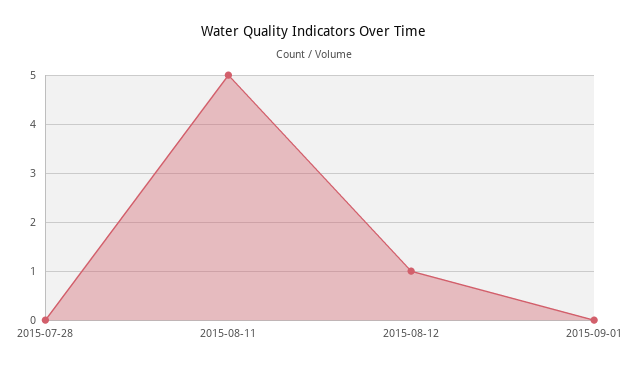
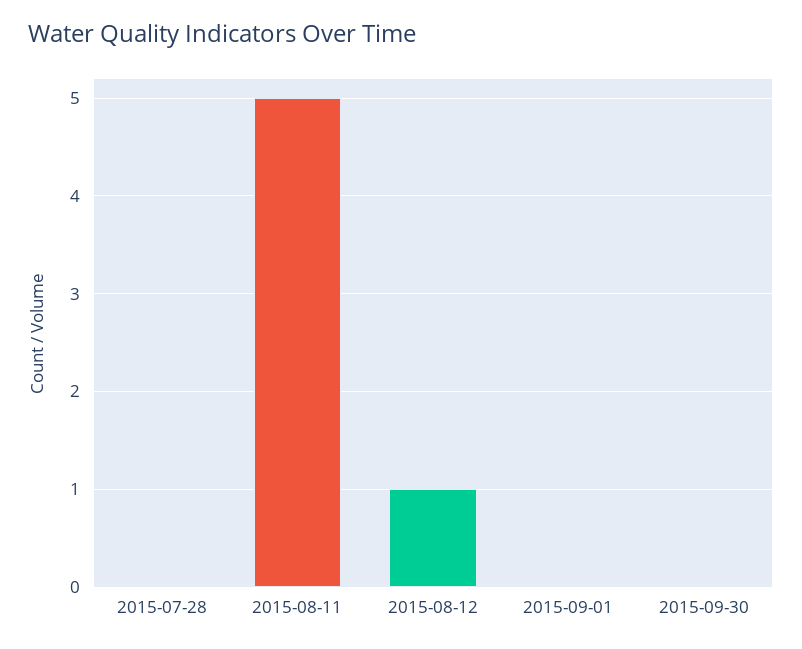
2015-09-30: none -> 0

